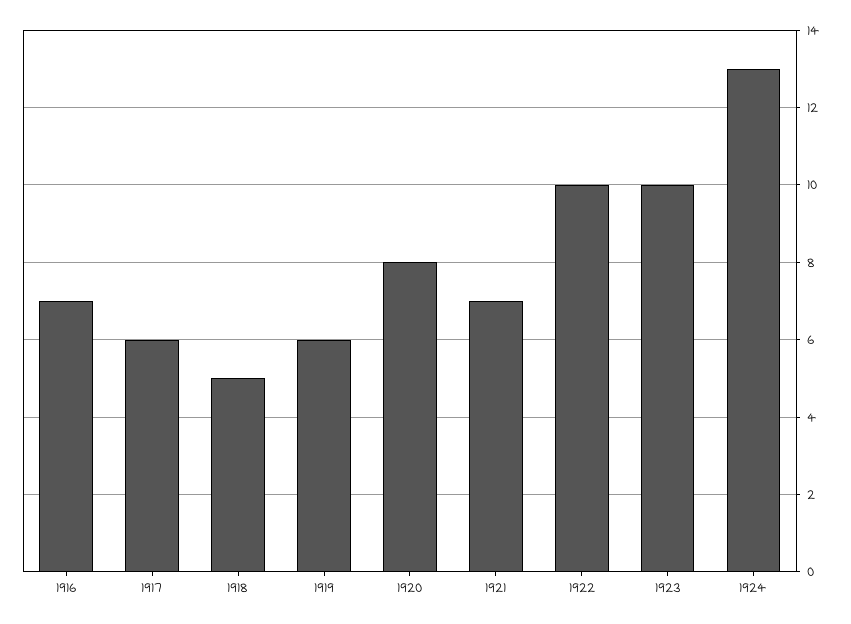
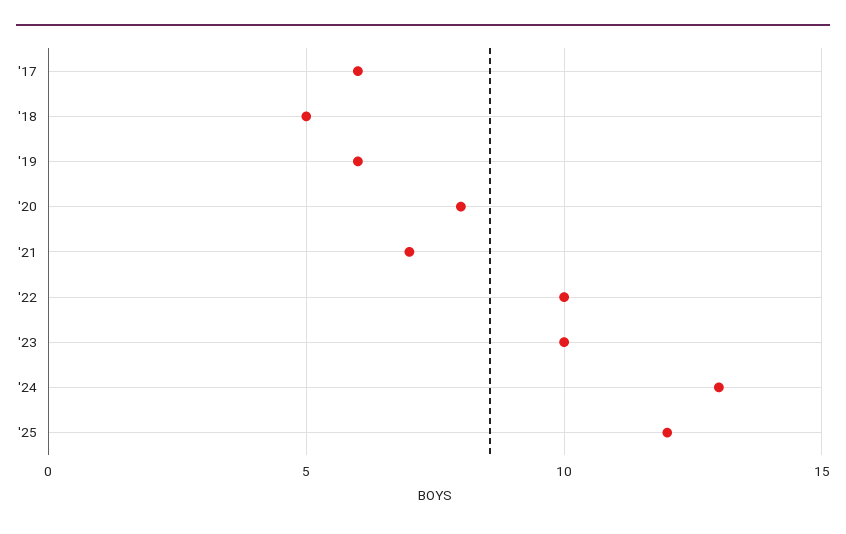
1916: 7 -> none
'25: none -> 12

